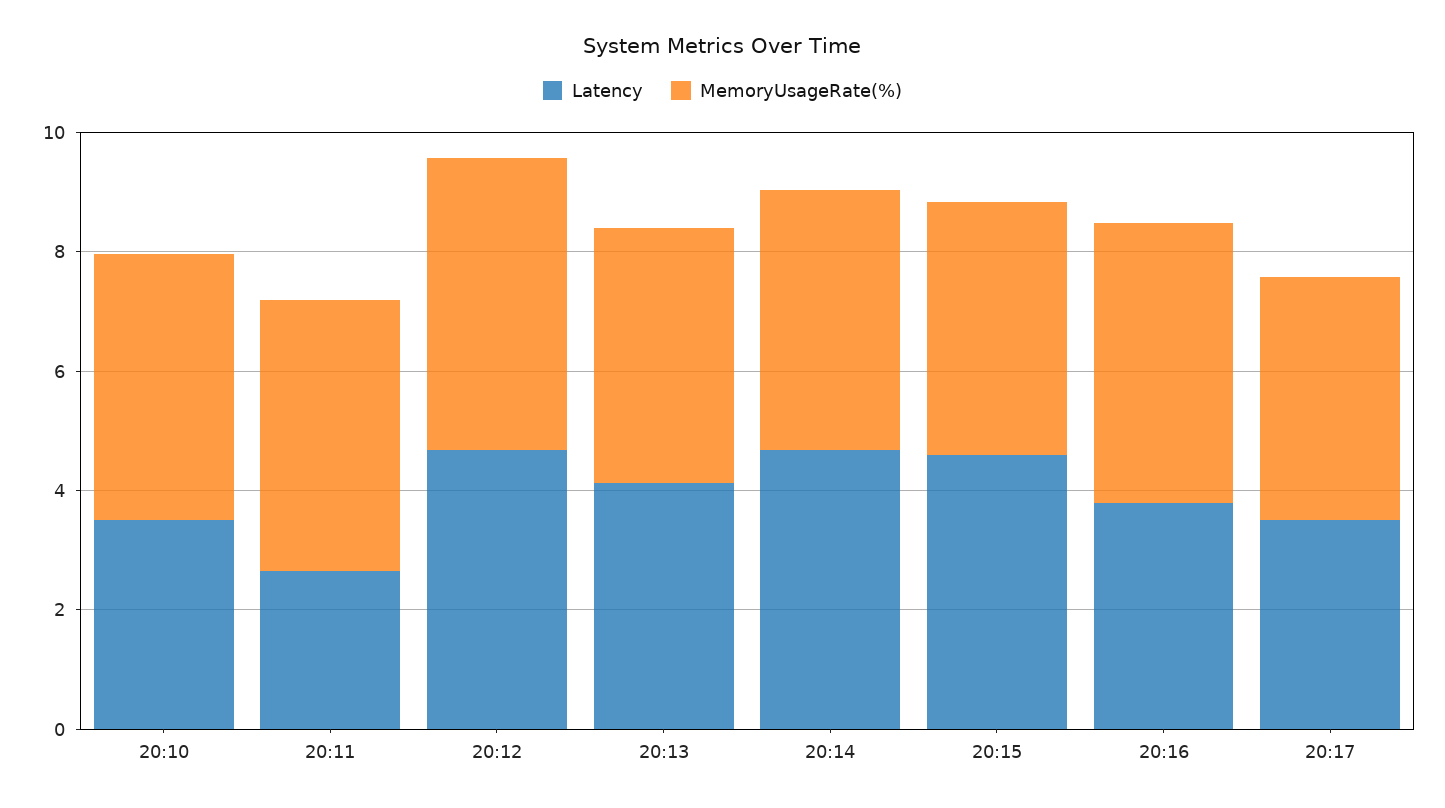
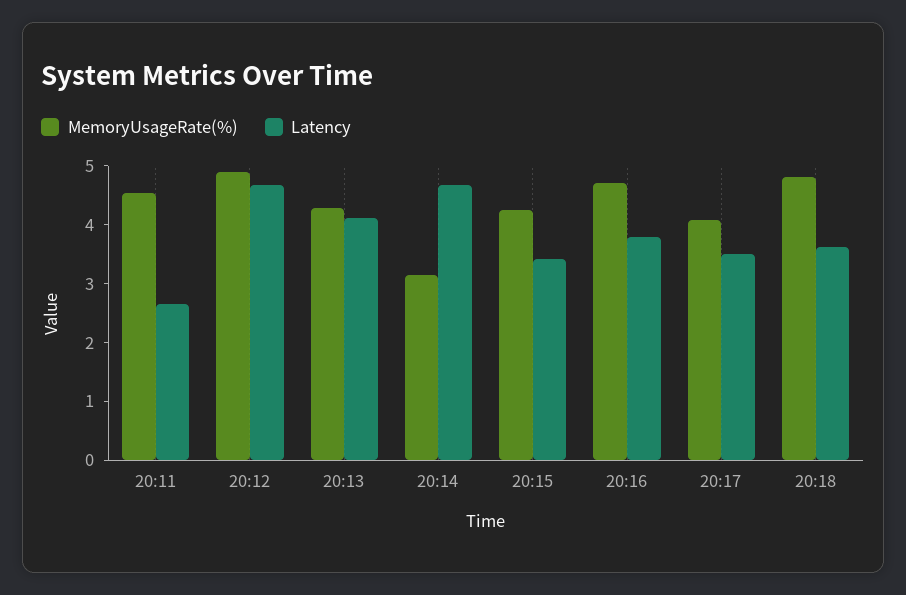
Latency, 20:10: 3.5 -> none
MemoryUsageRate(%), 20:10: 4.5 -> none
MemoryUsageRate(%), 20:14: 4.5 -> 3.2
Latency, 20:15: 4.5 -> 3.4
MemoryUsageRate(%), 20:18: none -> 4.8
Latency, 20:18: none -> 3.6

